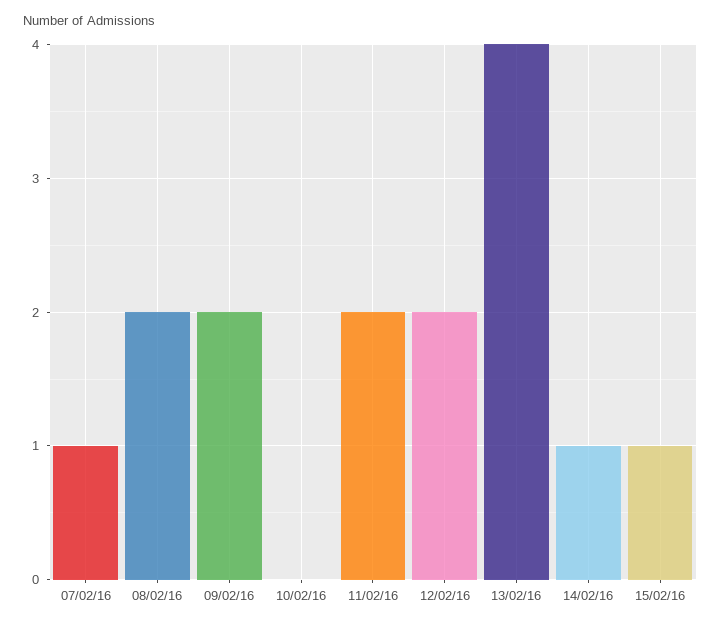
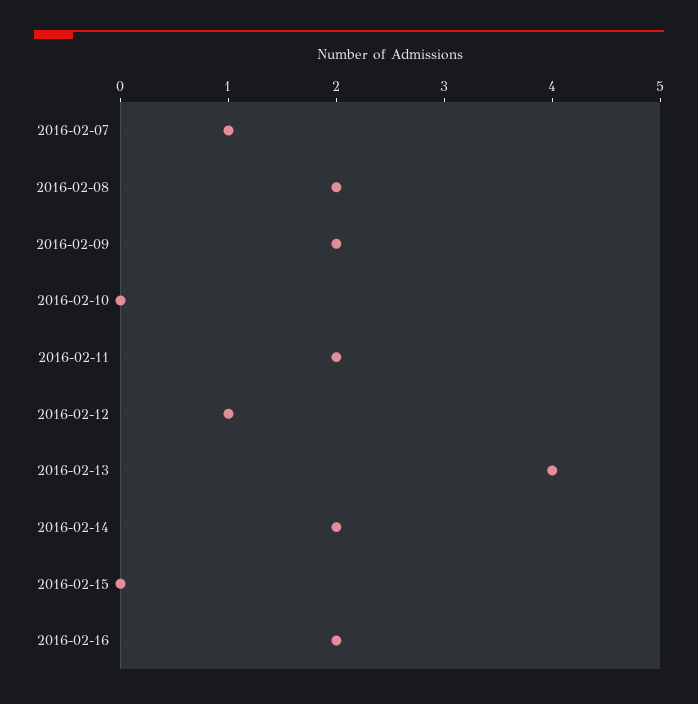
12/02/16: 2 -> 1
14/02/16: 1 -> 2
15/02/16: 1 -> 0
2016-02-16: none -> 2

